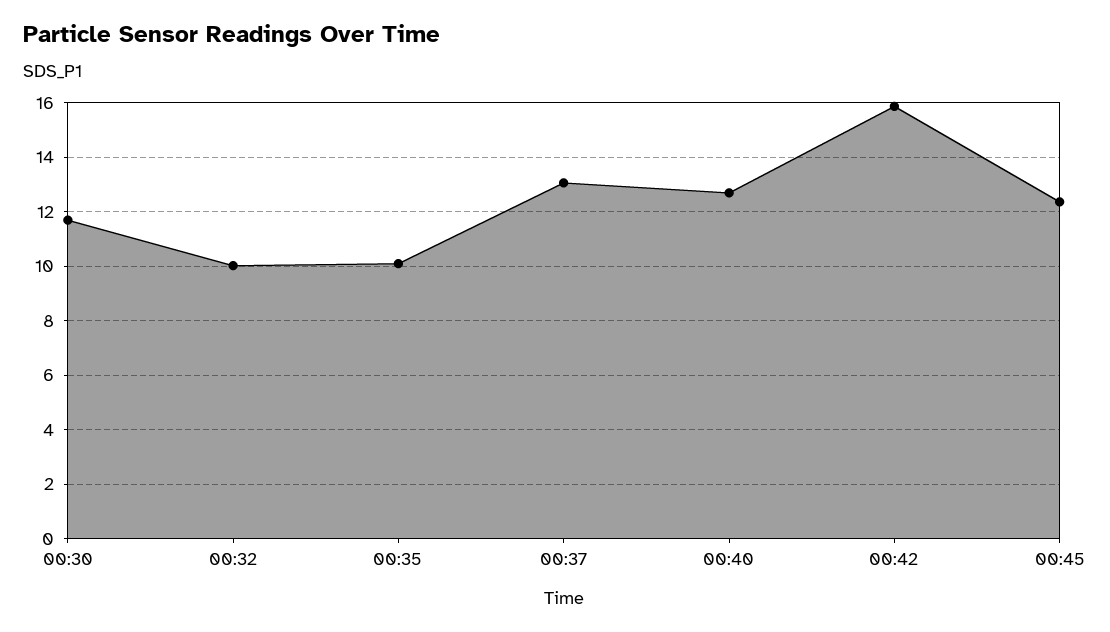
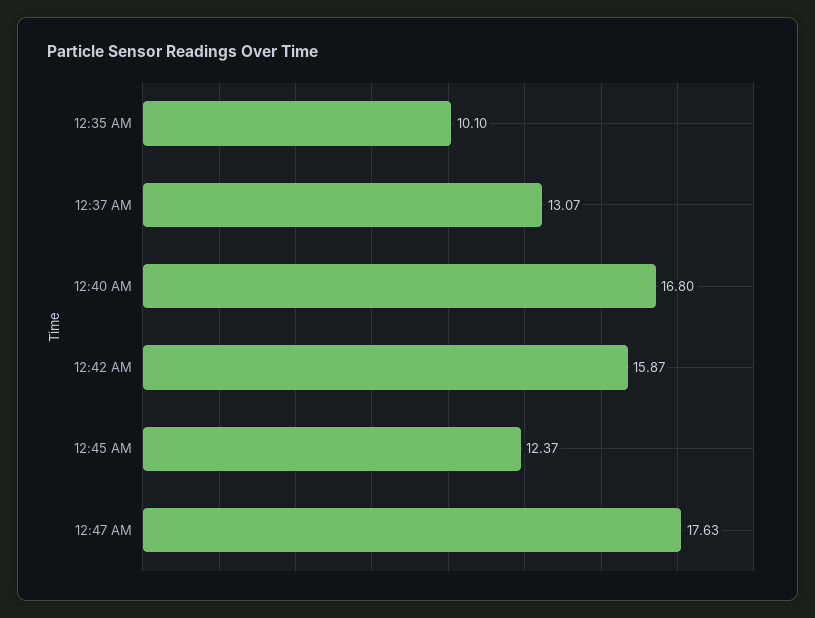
00:30: 11.75 -> none
00:32: 10 -> none
00:40: 12.75 -> 16.8
12:47 AM: none -> 17.63

